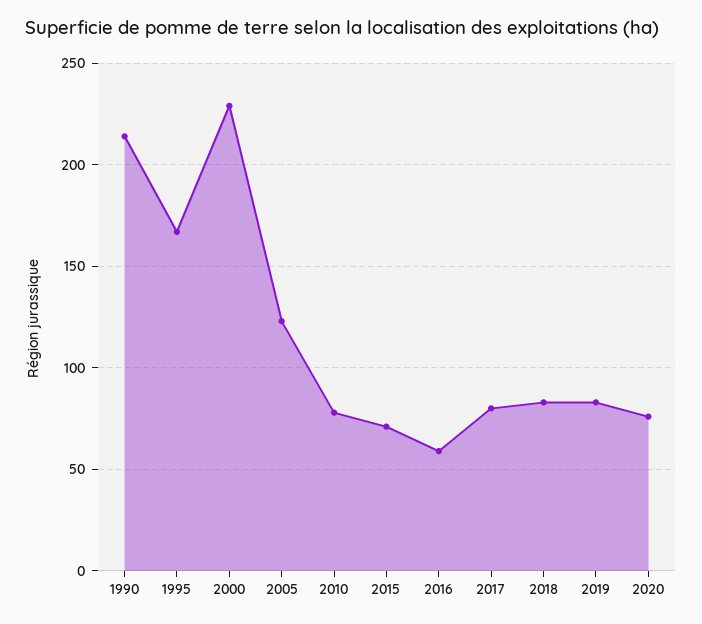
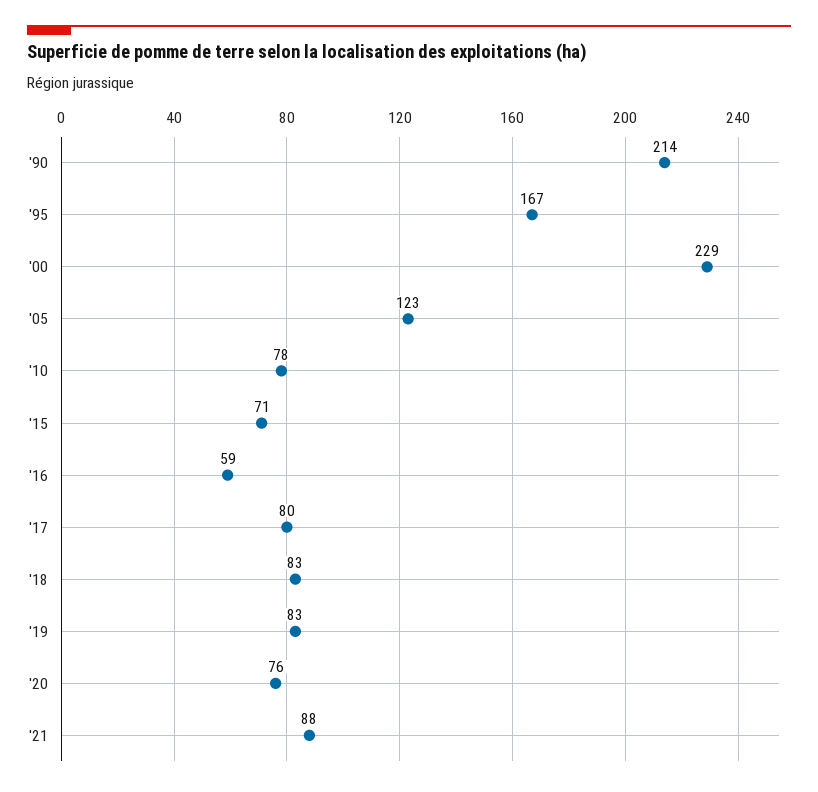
'21: none -> 88

